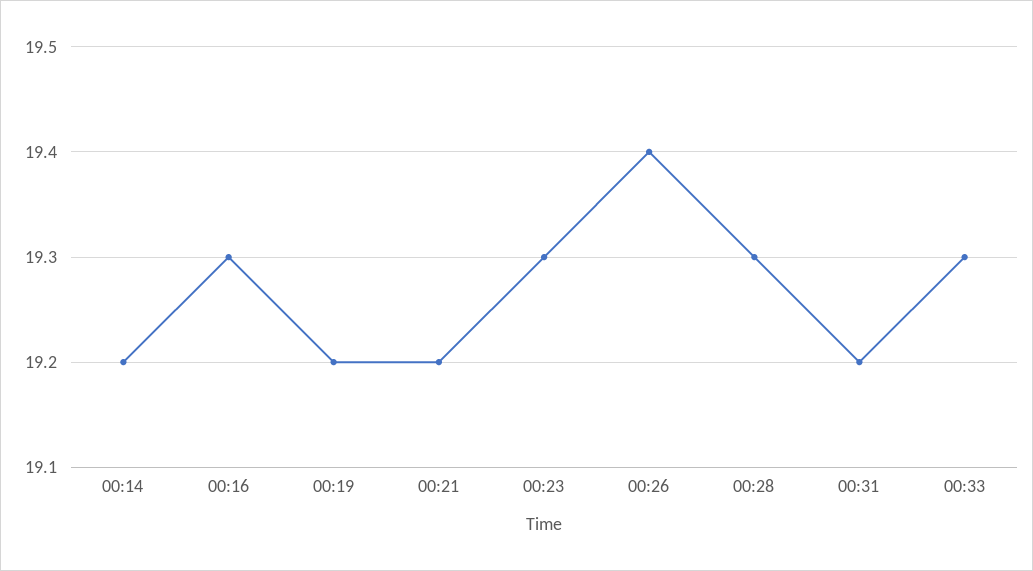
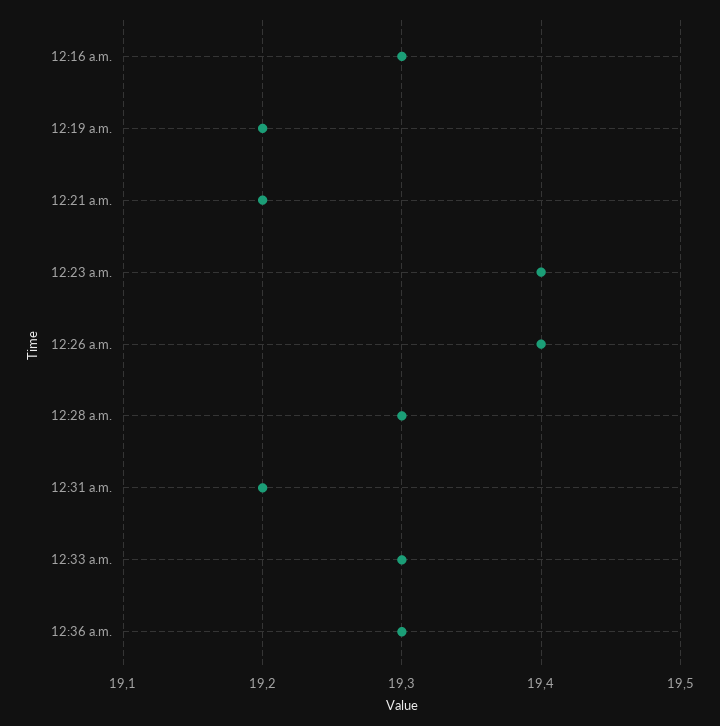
00:14: 19.2 -> none
00:23: 19.3 -> 19.4
12:36 a.m.: none -> 19.3

